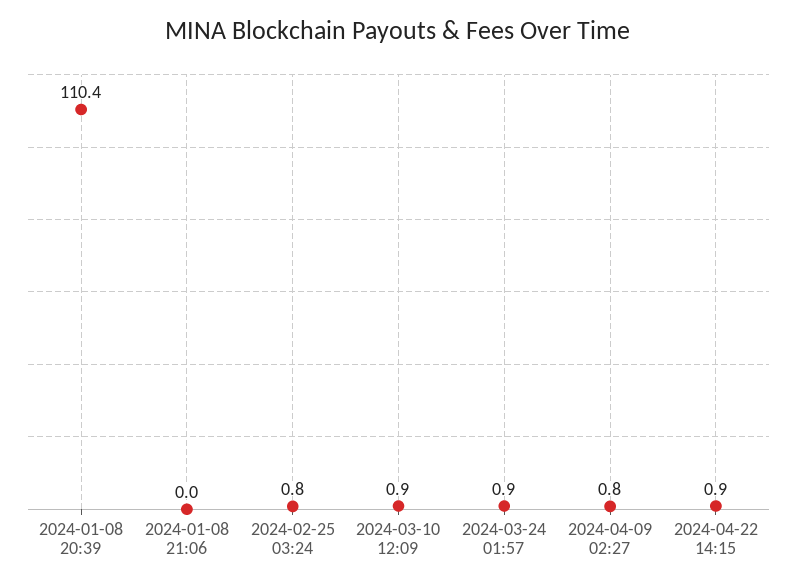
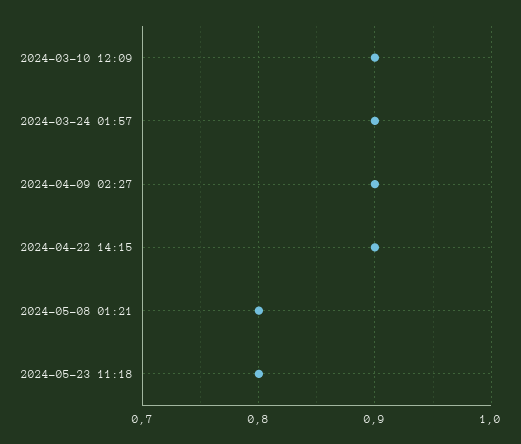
2024-01-08 20:39: 110.4 -> none
2024-01-08 21:06: 0 -> none
2024-02-25 03:24: 0.8 -> none
2024-04-09 02:27: 0.8 -> 0.9
2024-05-08 01:21: none -> 0.8
2024-05-23 11:18: none -> 0.8

